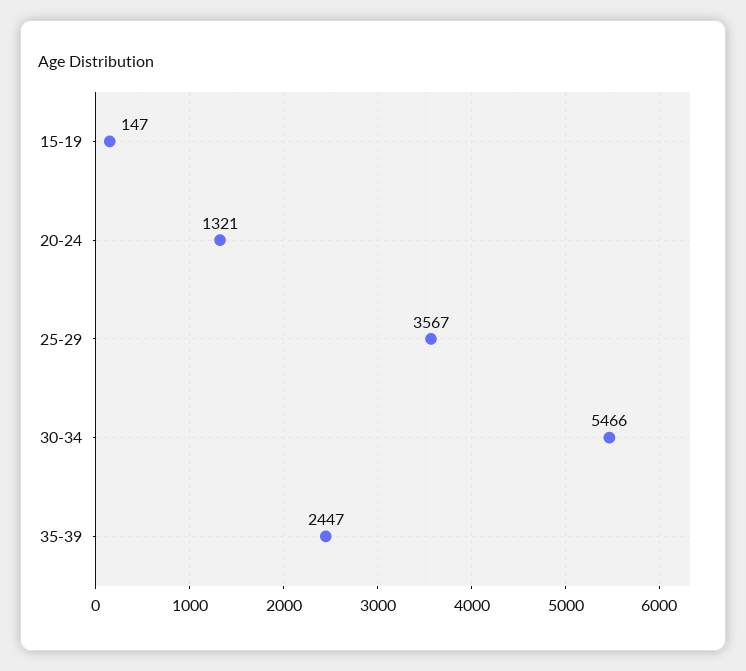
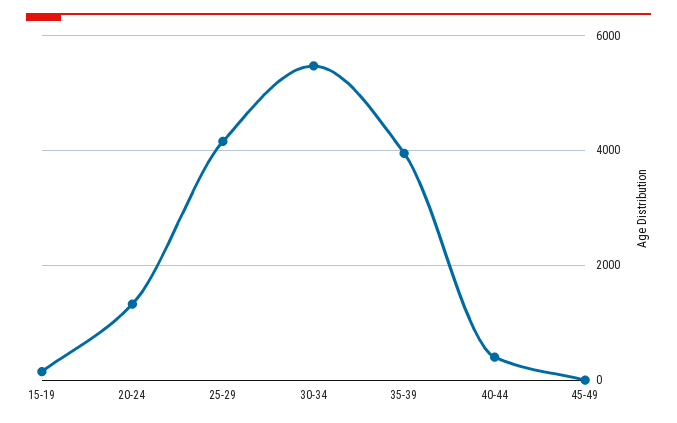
25-29: 3567 -> 4200
35-39: 2447 -> 4000
40-44: none -> 400
45-49: none -> 0

